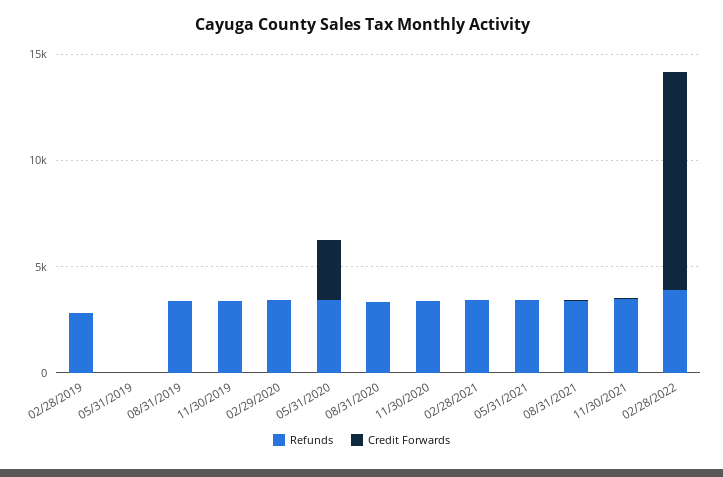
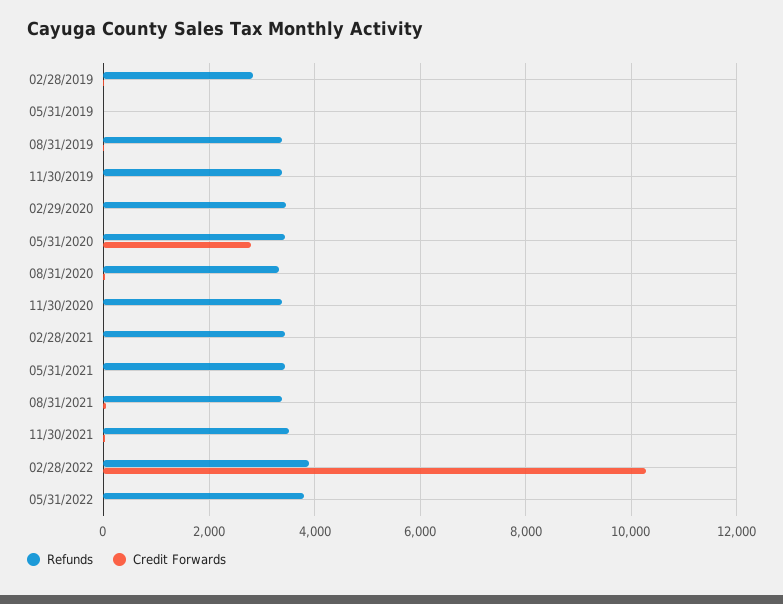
Refunds, 05/31/2022: none -> 3800
Credit Forwards, 05/31/2022: none -> 0

